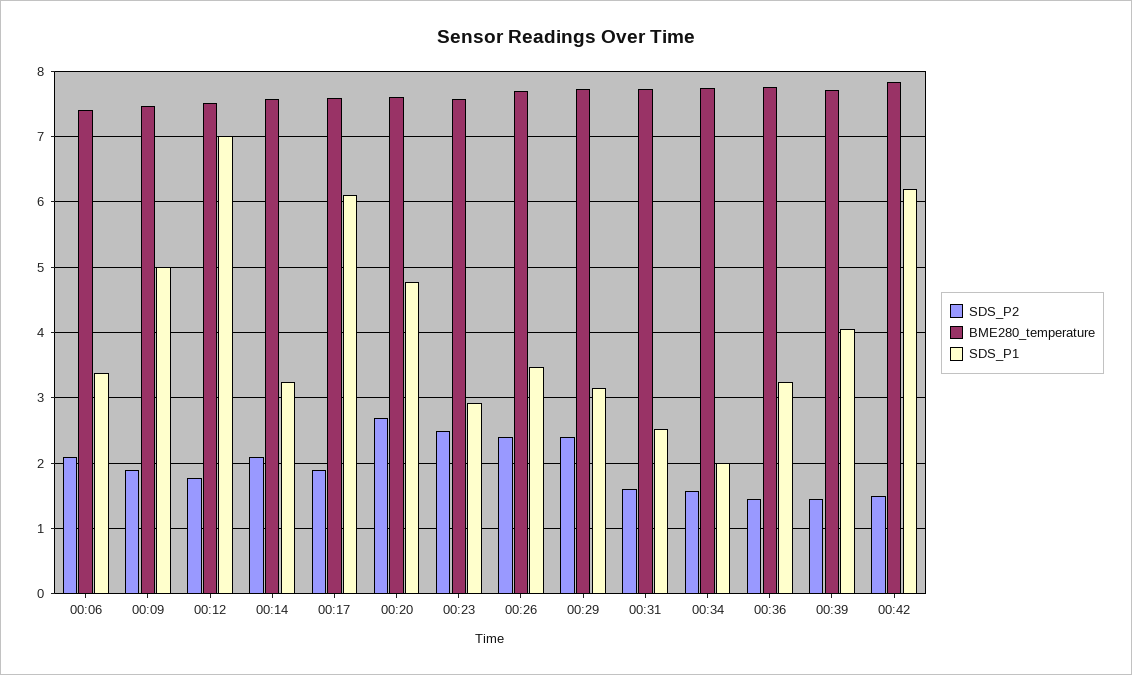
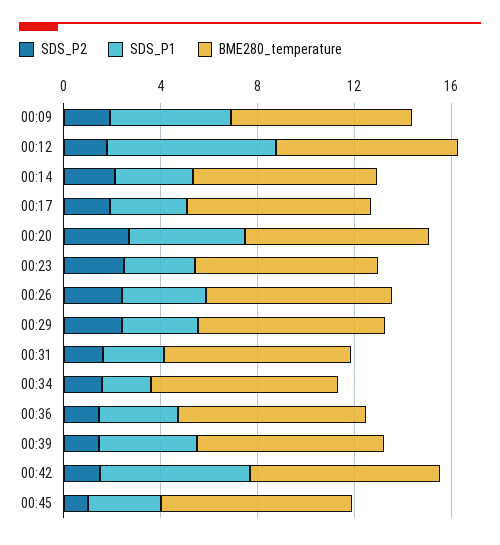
SDS_P2, 00:06: 2.1 -> none
BME280_temperature, 00:06: 7.4 -> none
SDS_P1, 00:06: 3.4 -> none
SDS_P1, 00:17: 6.1 -> 3
SDS_P2, 00:45: none -> 1
SDS_P1, 00:45: none -> 3
BME280_temperature, 00:45: none -> 8

